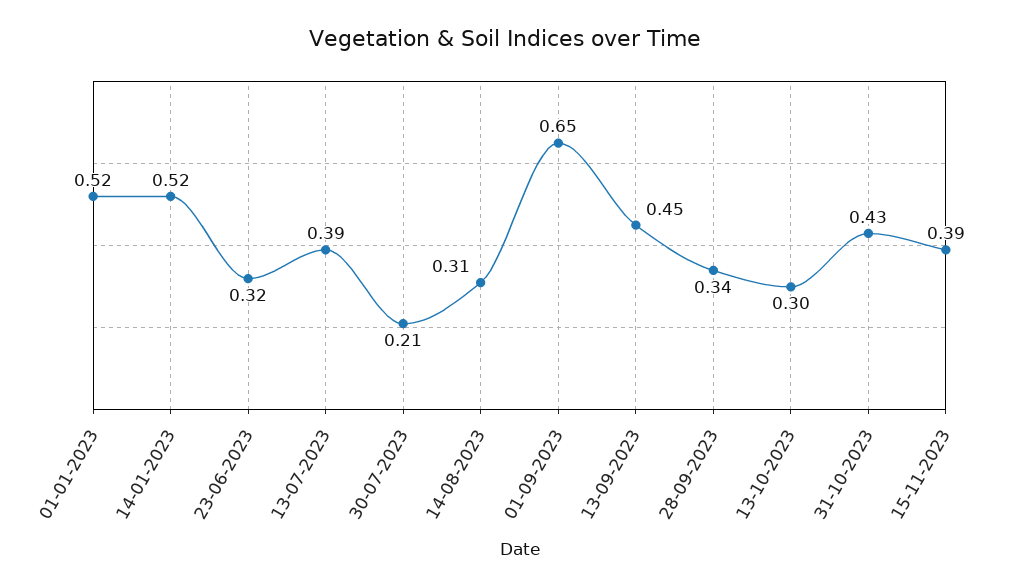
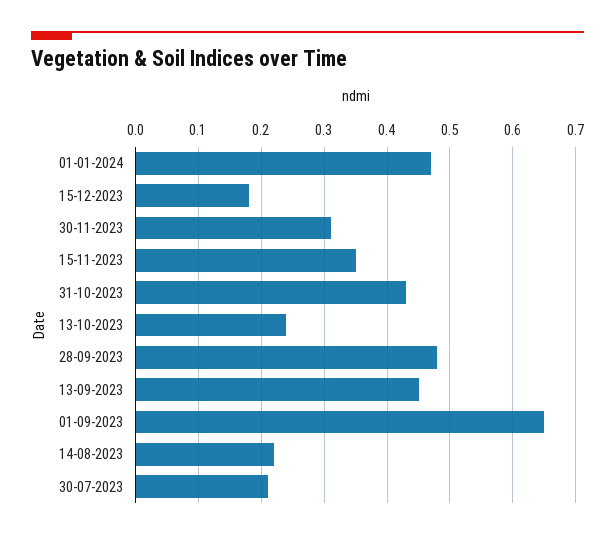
01-01-2023: 0.52 -> none
14-01-2023: 0.52 -> none
23-06-2023: 0.32 -> none
13-07-2023: 0.39 -> none
14-08-2023: 0.31 -> 0.22
28-09-2023: 0.34 -> 0.48
13-10-2023: 0.3 -> 0.24
15-11-2023: 0.39 -> 0.35
01-01-2024: none -> 0.47
15-12-2023: none -> 0.18
30-11-2023: none -> 0.31

